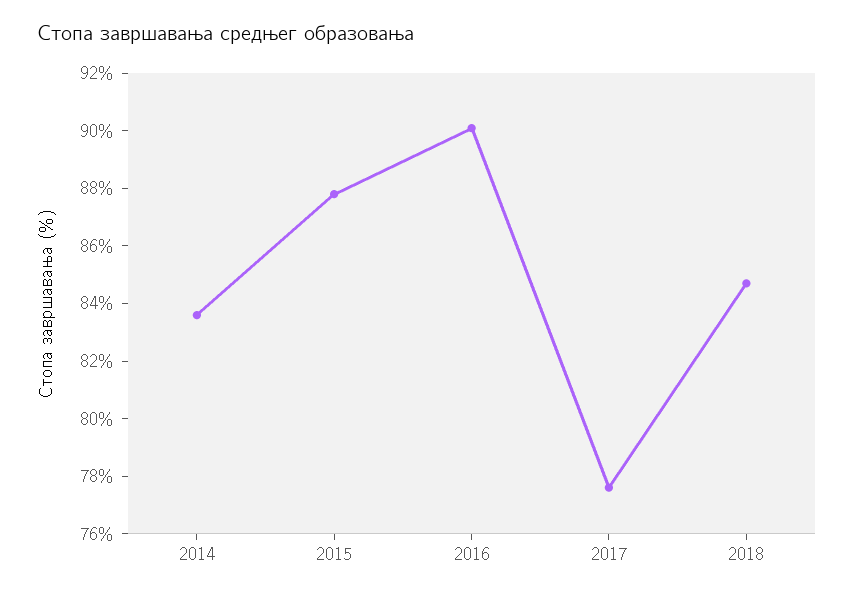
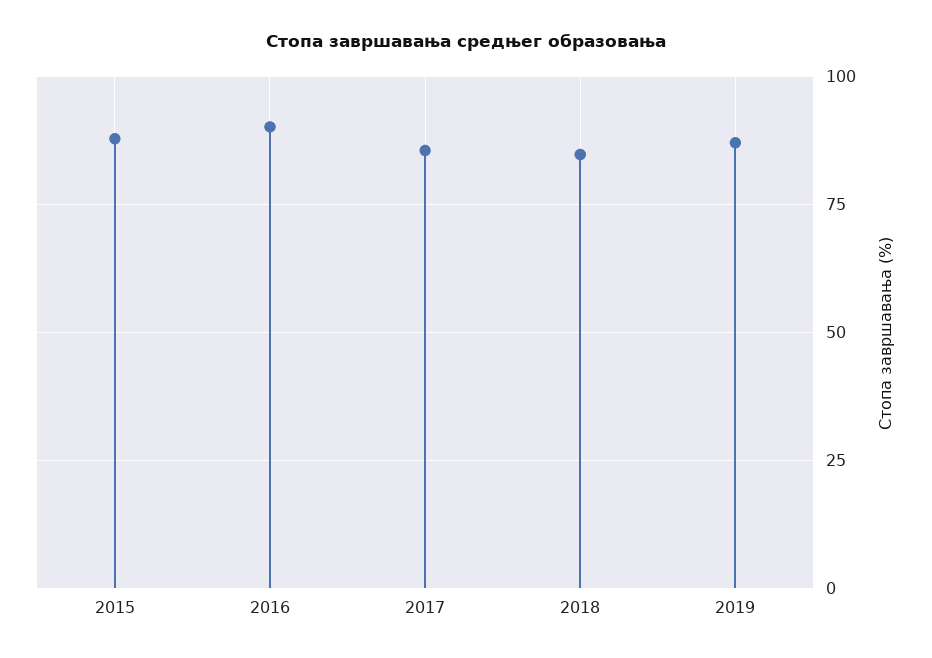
2014: 83.5 -> none
2017: 77.5 -> 85
2019: none -> 87.5

